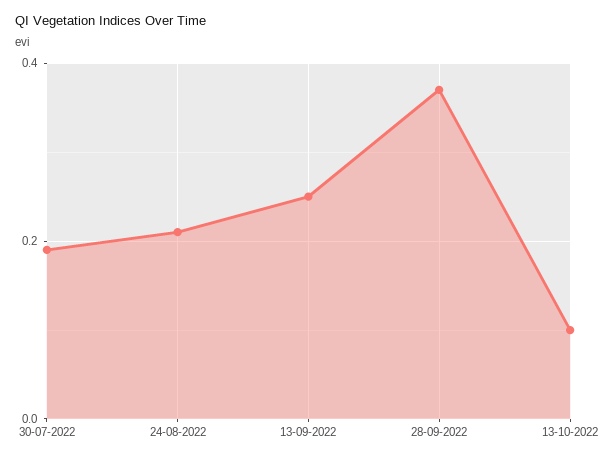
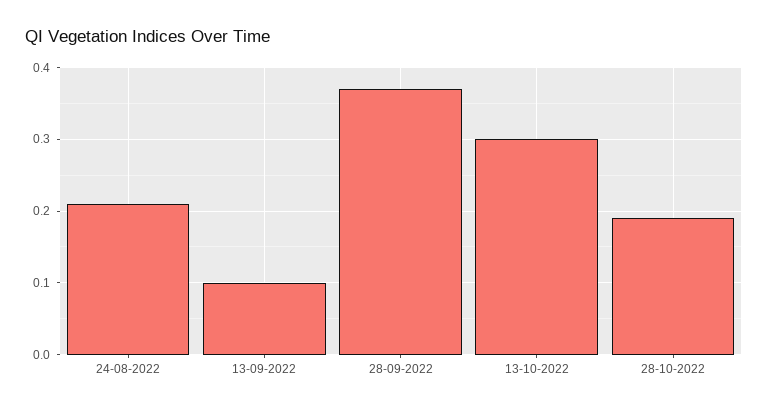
30-07-2022: 0.2 -> none
13-09-2022: 0.25 -> 0.1
13-10-2022: 0.1 -> 0.3
28-10-2022: none -> 0.19

